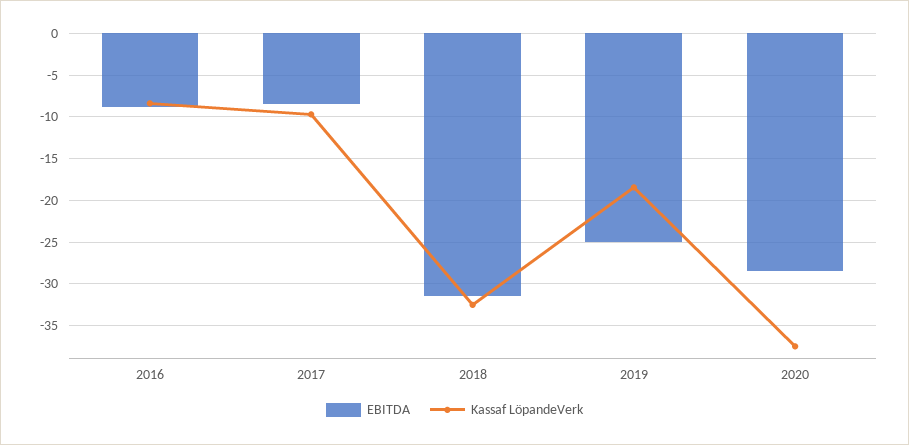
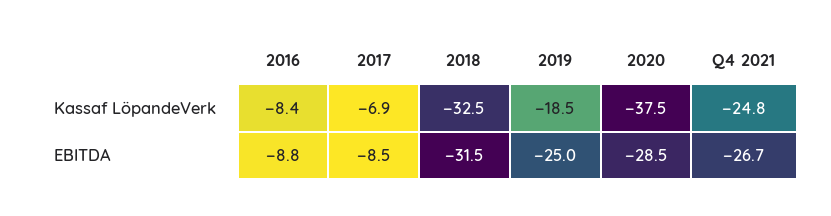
Kassaf LöpandeVerk, 2017: -10 -> -6.9
Kassaf LöpandeVerk, Q4 2021: none -> -24.8
EBITDA, Q4 2021: none -> -26.7

